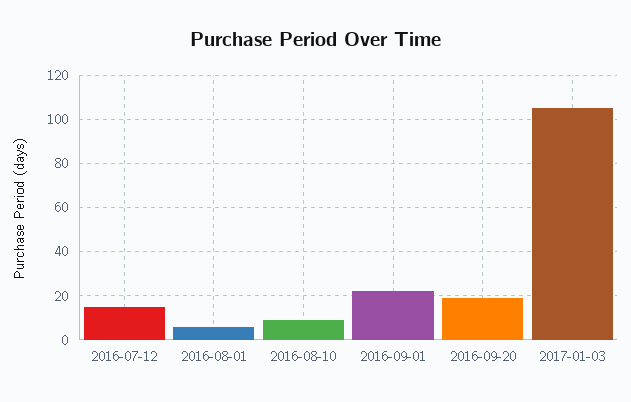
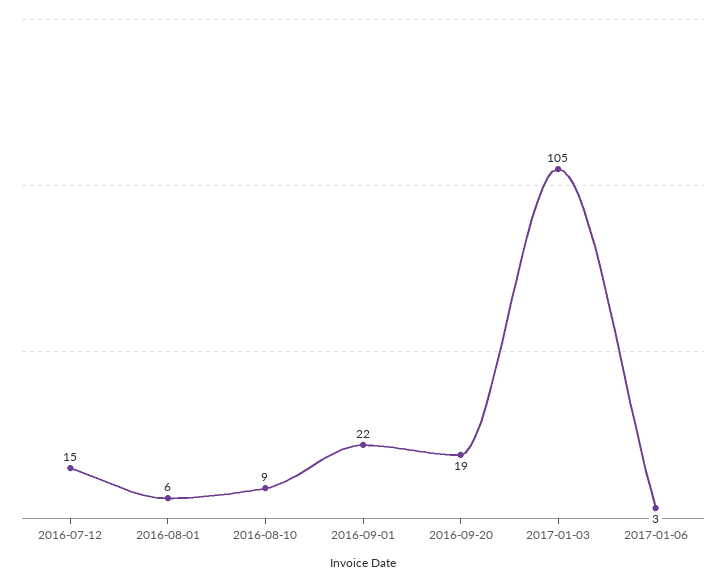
2017-01-06: none -> 3

